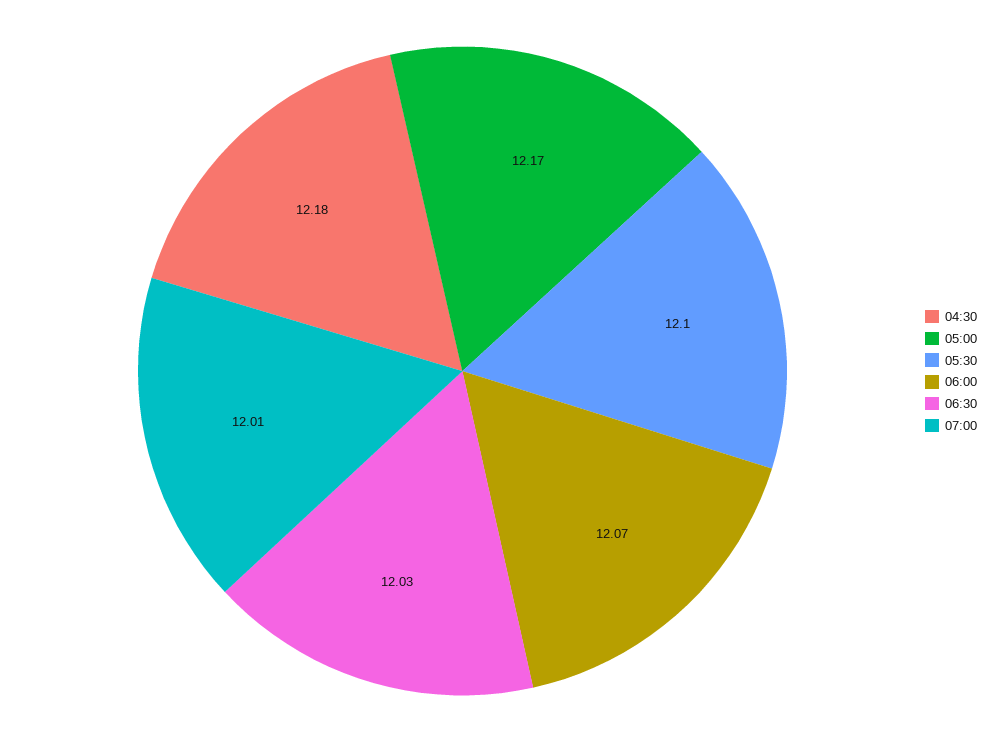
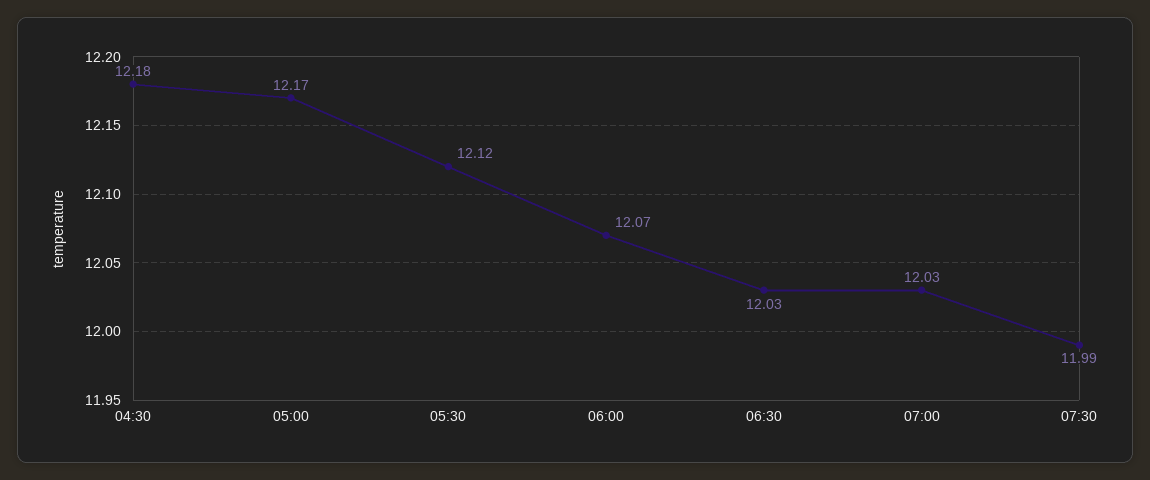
05:30: 12.1 -> 12.12
07:00: 12.01 -> 12.03
07:30: none -> 11.99

